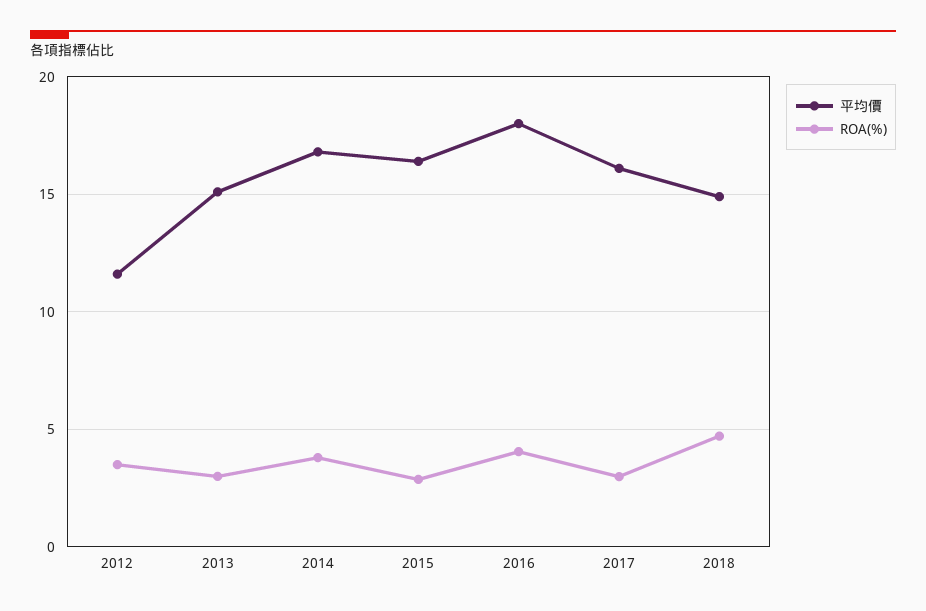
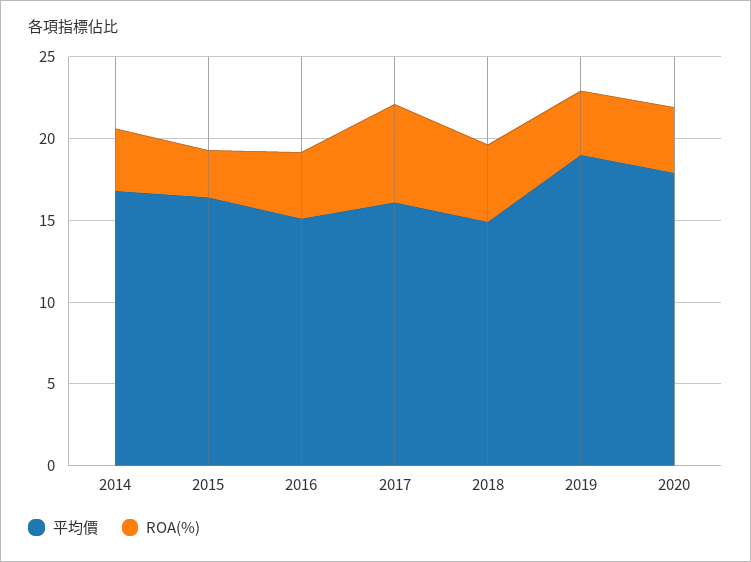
平均價, 2012: 11.5 -> none
ROA(%), 2012: 3.5 -> none
平均價, 2013: 15 -> none
ROA(%), 2013: 3 -> none
平均價, 2016: 18 -> 15
ROA(%), 2017: 3 -> 6
平均價, 2019: none -> 19
ROA(%), 2019: none -> 4
平均價, 2020: none -> 18
ROA(%), 2020: none -> 4

